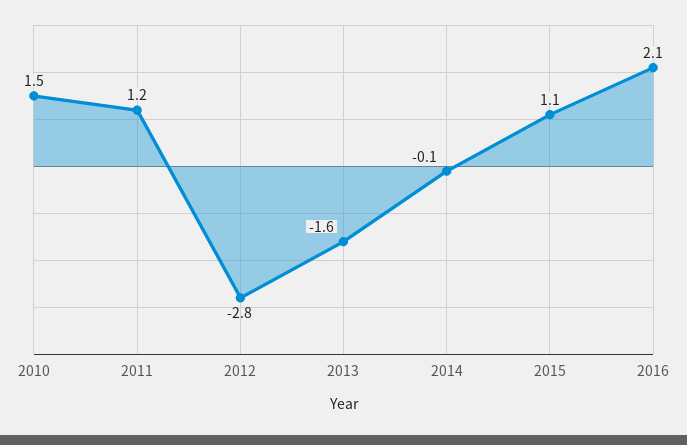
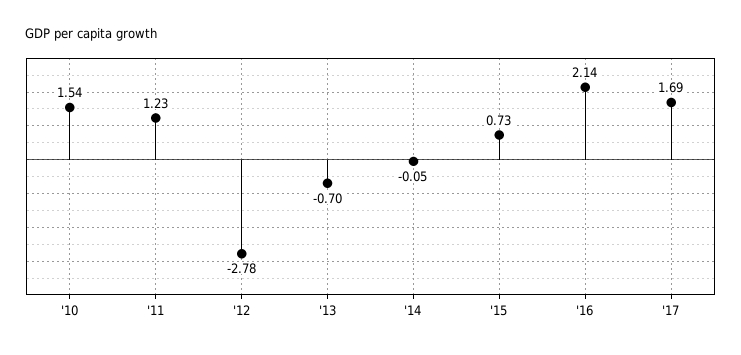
2013: -1.6 -> -0.7
2015: 1.1 -> 0.73
'17: none -> 1.69

